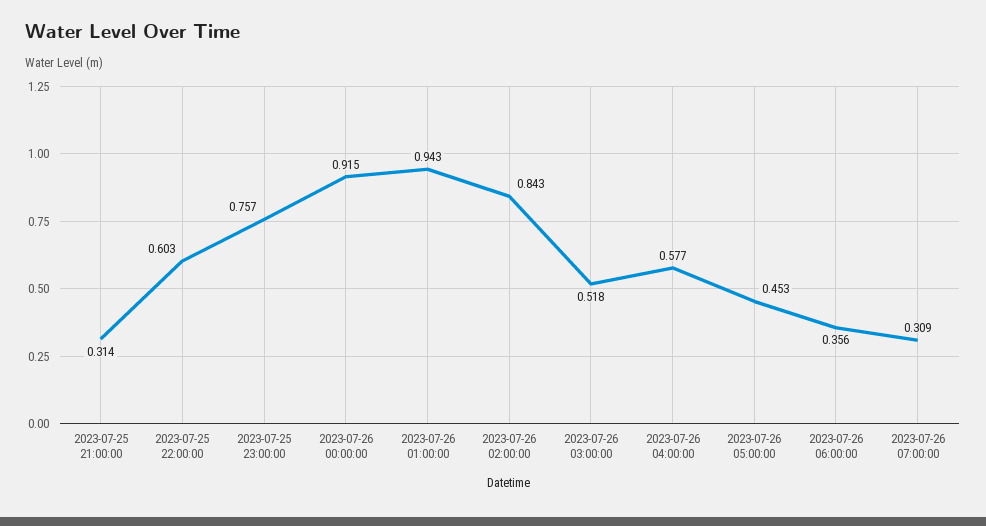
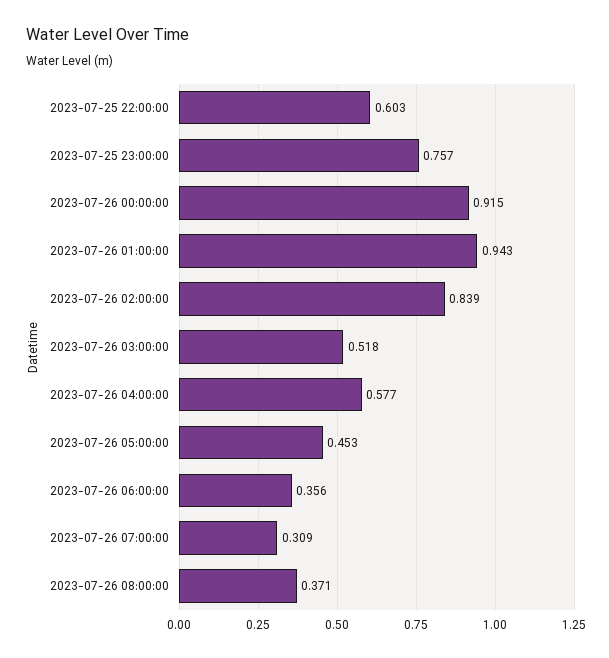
2023-07-25 21:00:00: 0.314 -> none
2023-07-26 02:00:00: 0.843 -> 0.839
2023-07-26 08:00:00: none -> 0.371

